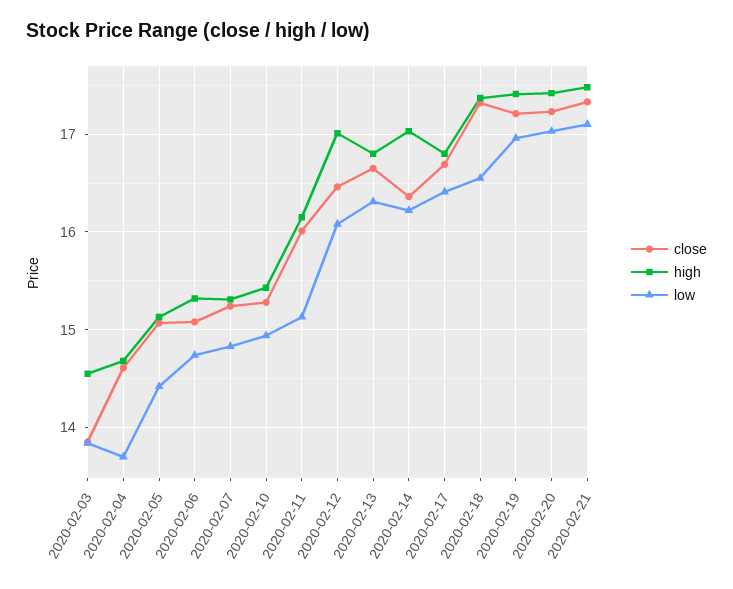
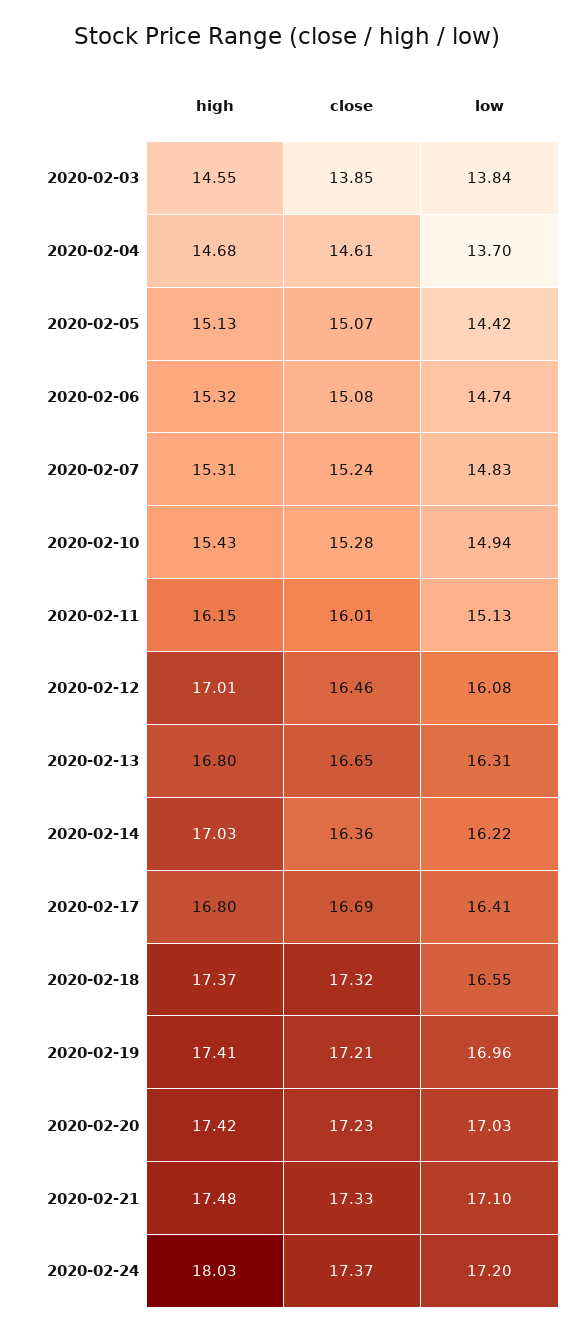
high, 2020-02-24: none -> 18.03
close, 2020-02-24: none -> 17.37
low, 2020-02-24: none -> 17.2

